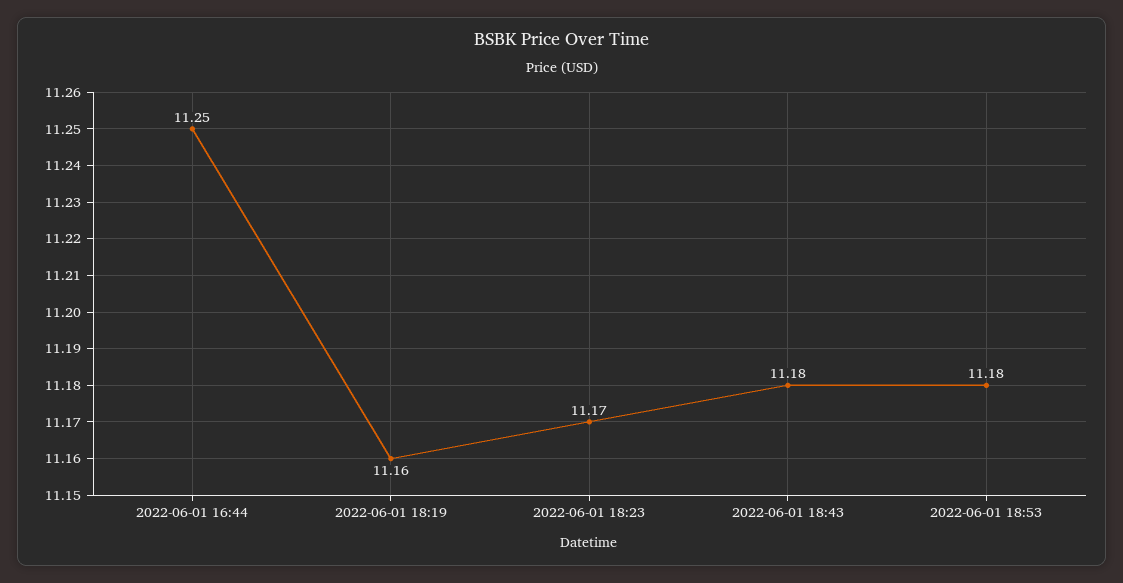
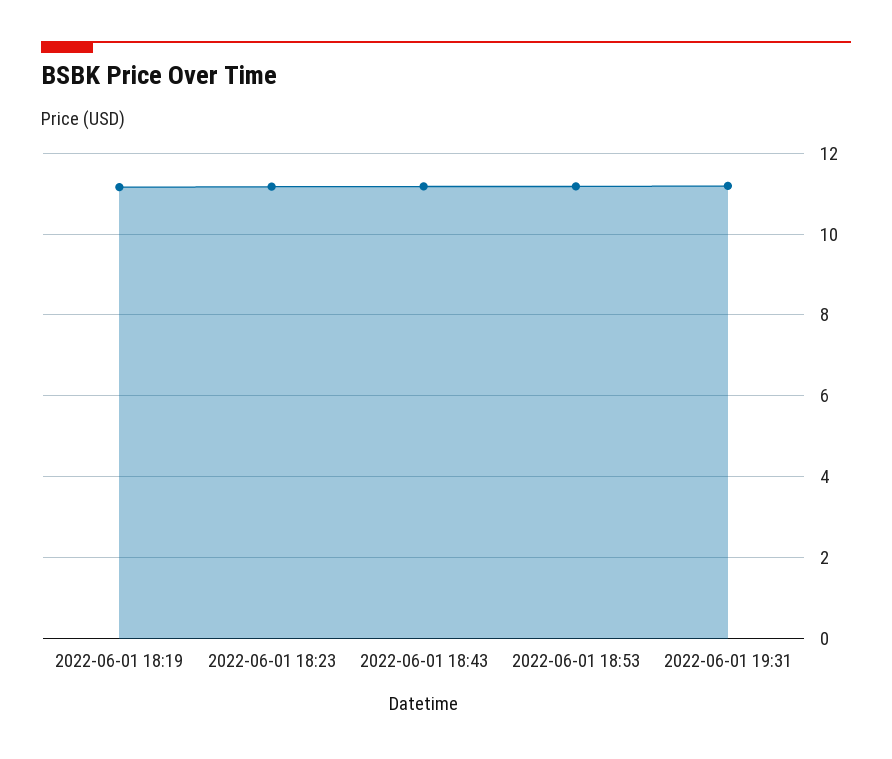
2022-06-01 16:44: 11.25 -> none
2022-06-01 19:31: none -> 11.2

